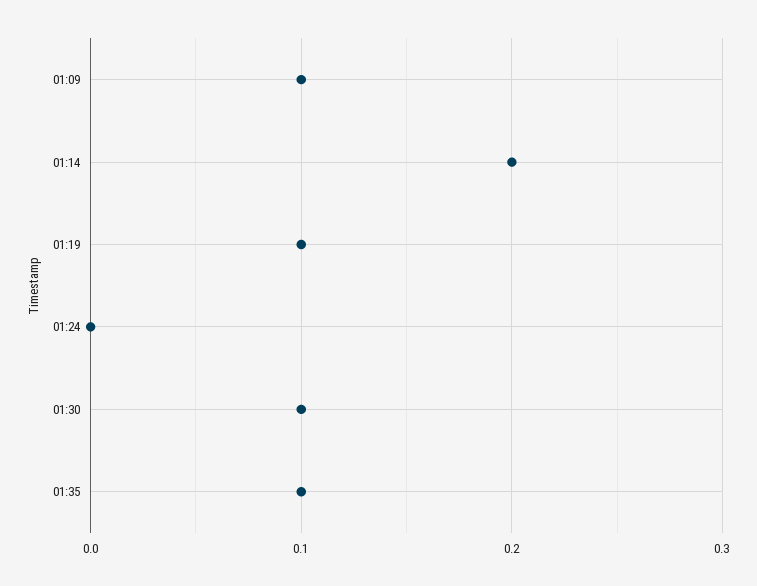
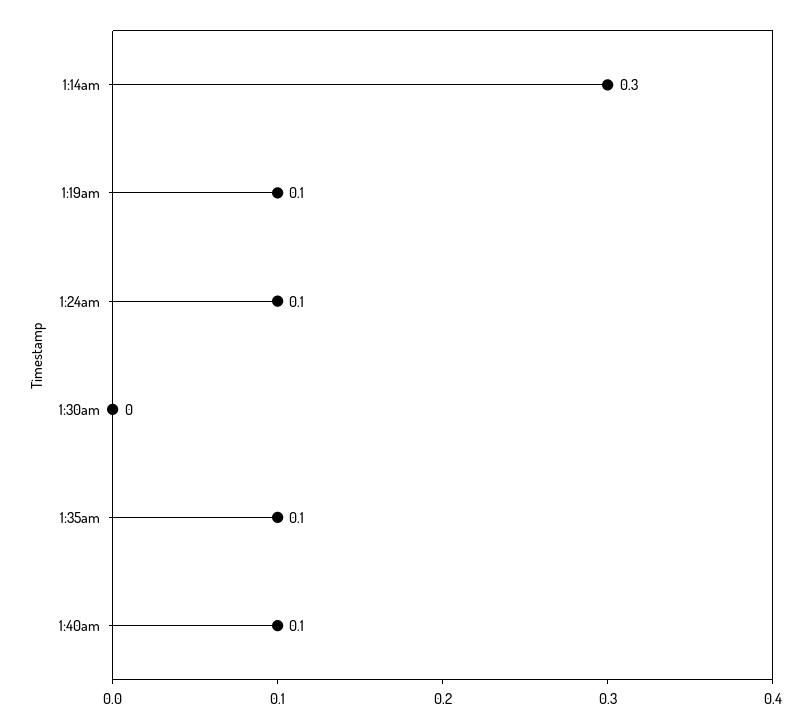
01:09: 0.1 -> none
01:14: 0.2 -> 0.3
01:24: 0 -> 0.1
01:30: 0.1 -> 0
1:40am: none -> 0.1

